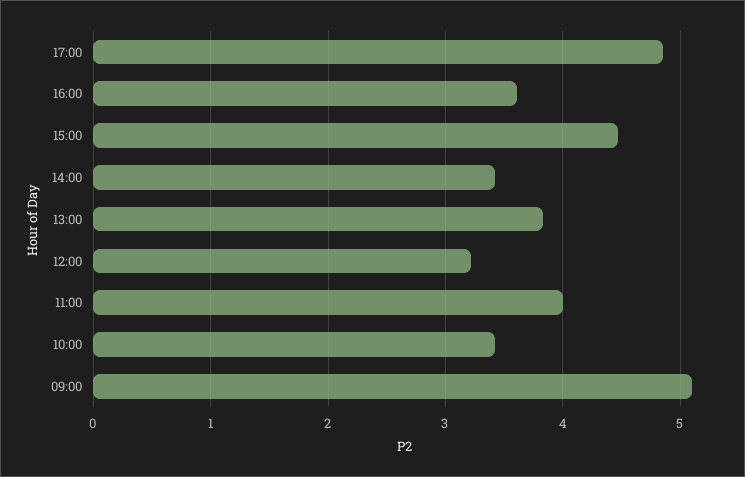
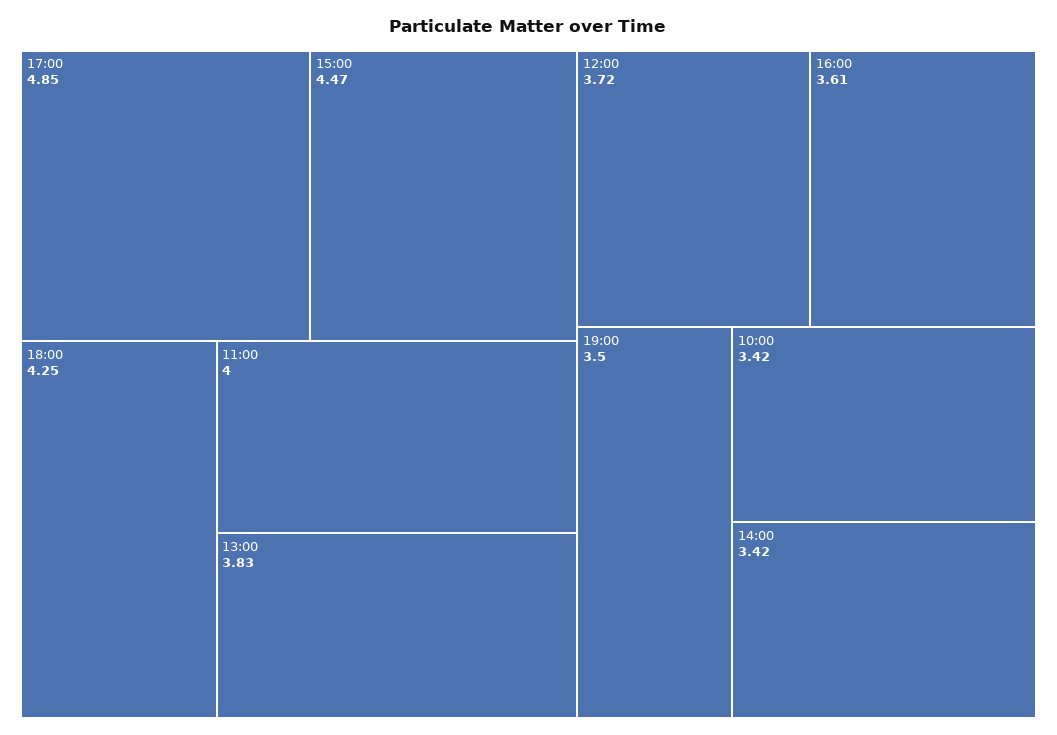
12:00: 3.2 -> 3.72
09:00: 5.1 -> none
18:00: none -> 4.25
19:00: none -> 3.5

